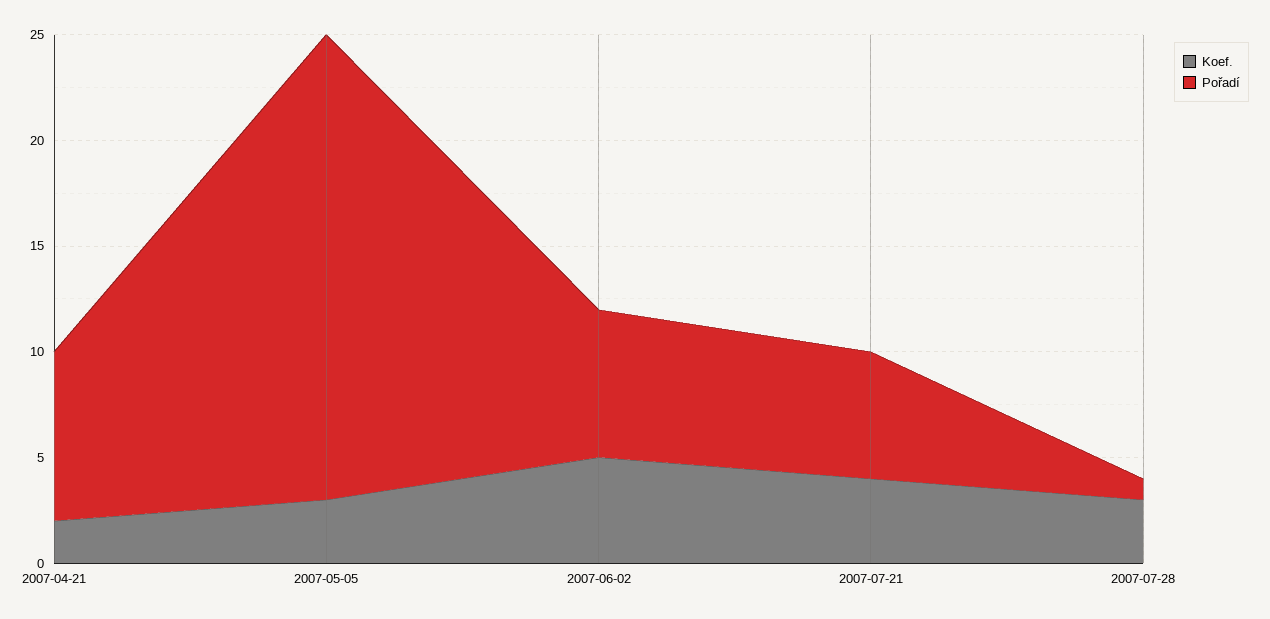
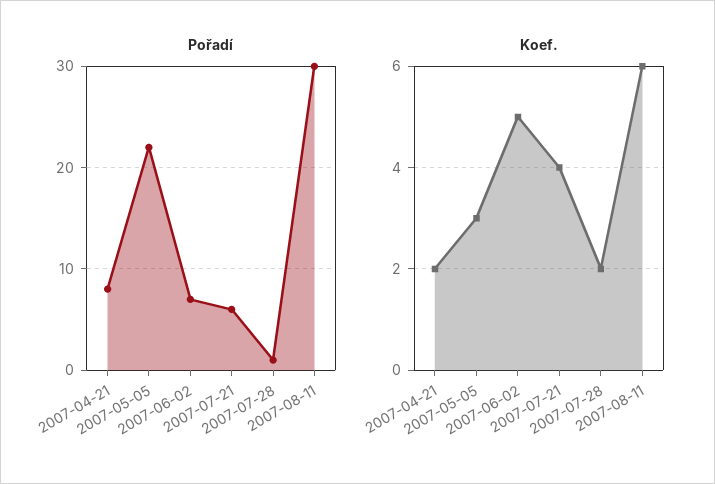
Koef., 2007-07-28: 3 -> 2
Pořadí, 2007-08-11: none -> 30
Koef., 2007-08-11: none -> 6

